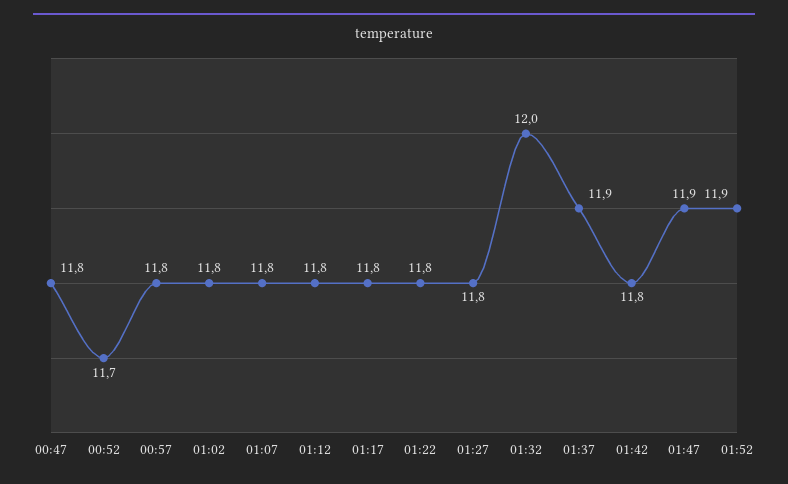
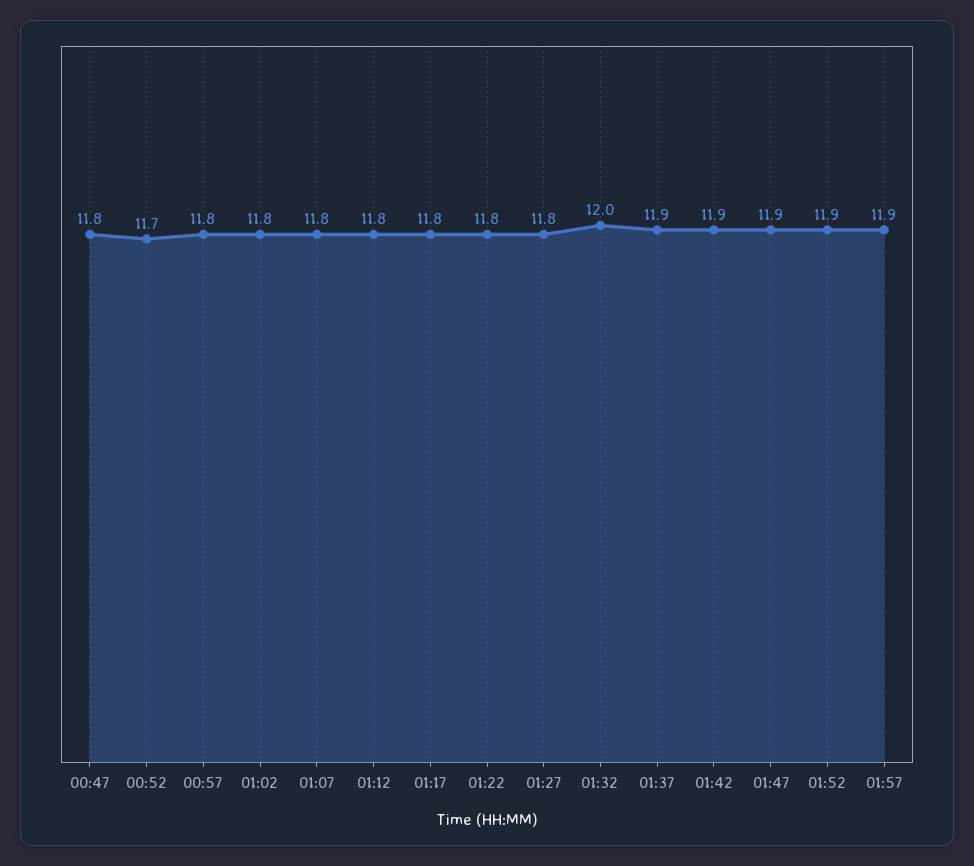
01:42: 11.8 -> 11.9
01:57: none -> 11.9

